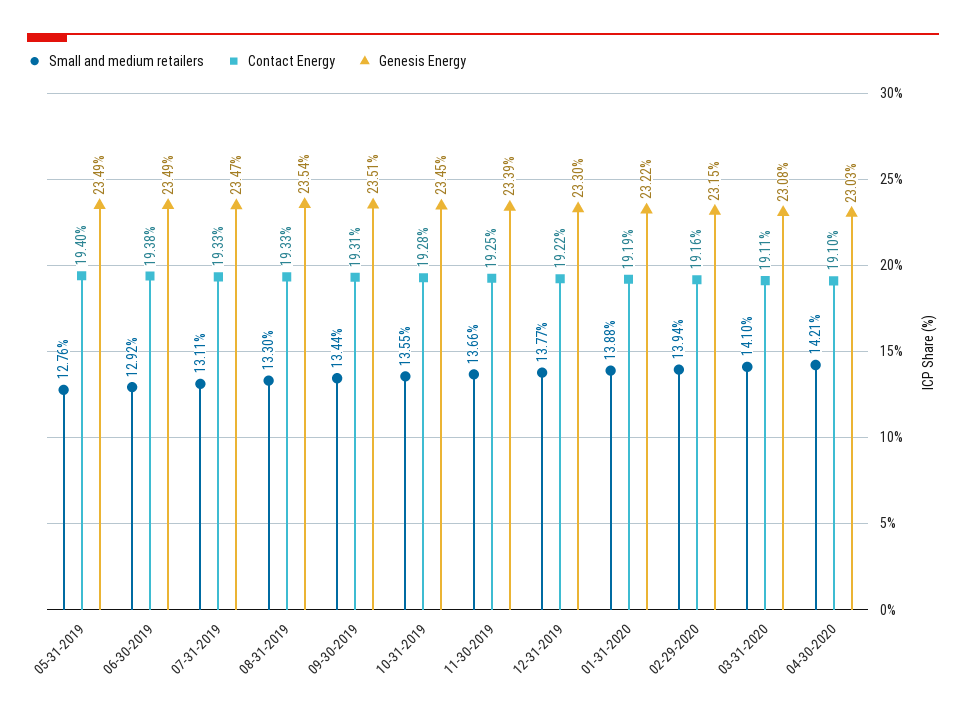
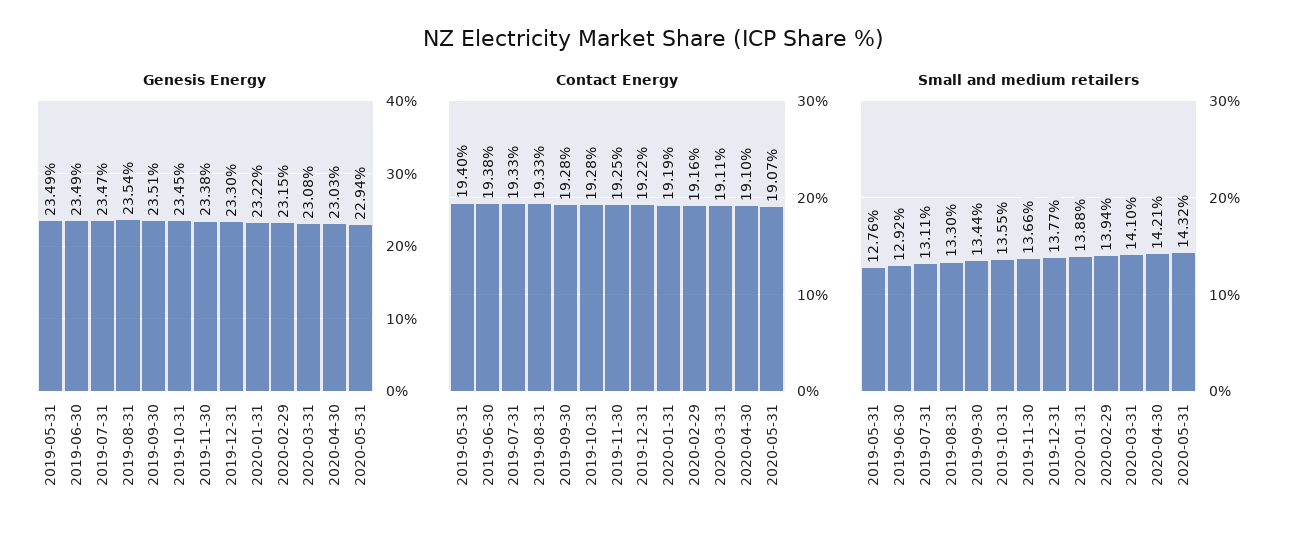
Contact Energy, 09-30-2019: 19.31 -> 19.28
Genesis Energy, 11-30-2019: 23.39 -> 23.38
Genesis Energy, 2020-05-31: none -> 22.94
Contact Energy, 2020-05-31: none -> 19.07
Small and medium retailers, 2020-05-31: none -> 14.32

